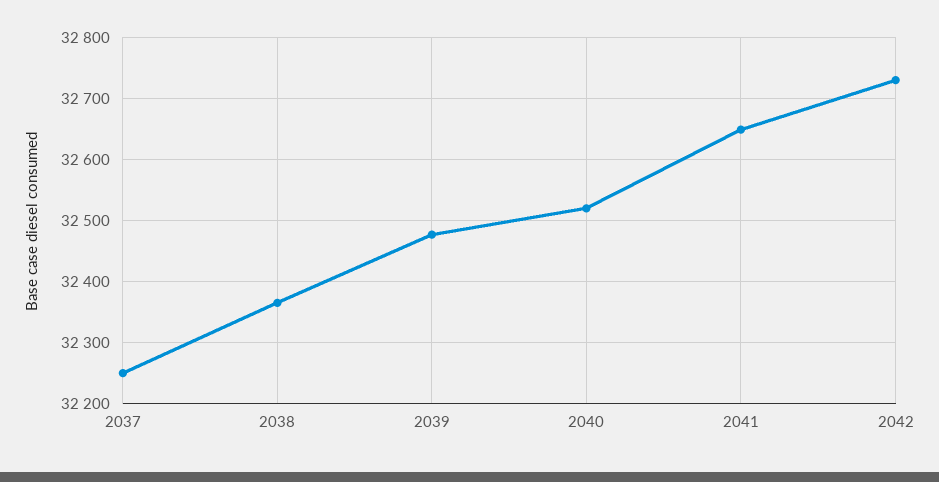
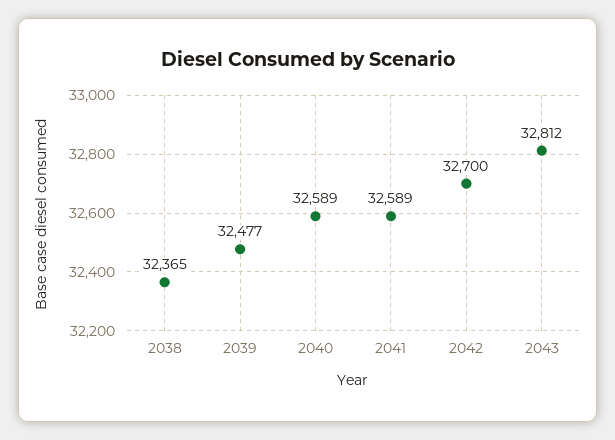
2037: 32250 -> none
2040: 32520 -> 32589
2041: 32650 -> 32589
2042: 32730 -> 32700
2043: none -> 32812

